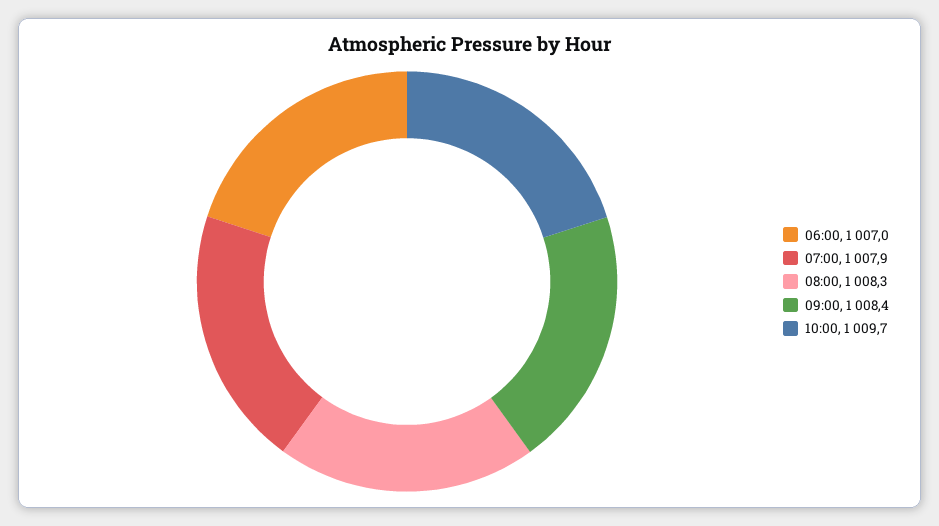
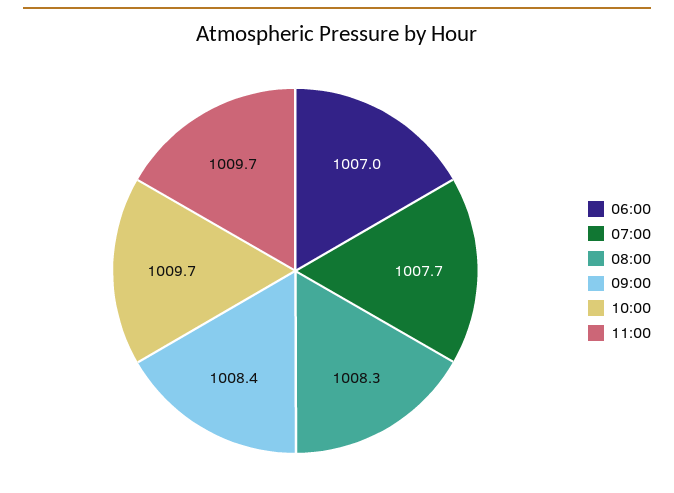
07:00: 1007.9 -> 1007.7
11:00: none -> 1009.7

